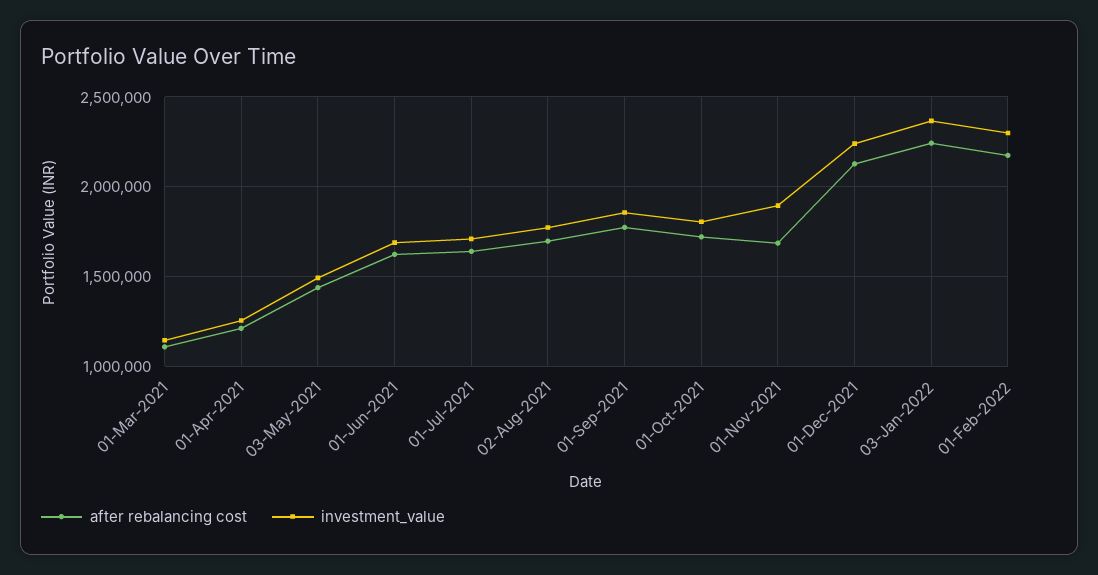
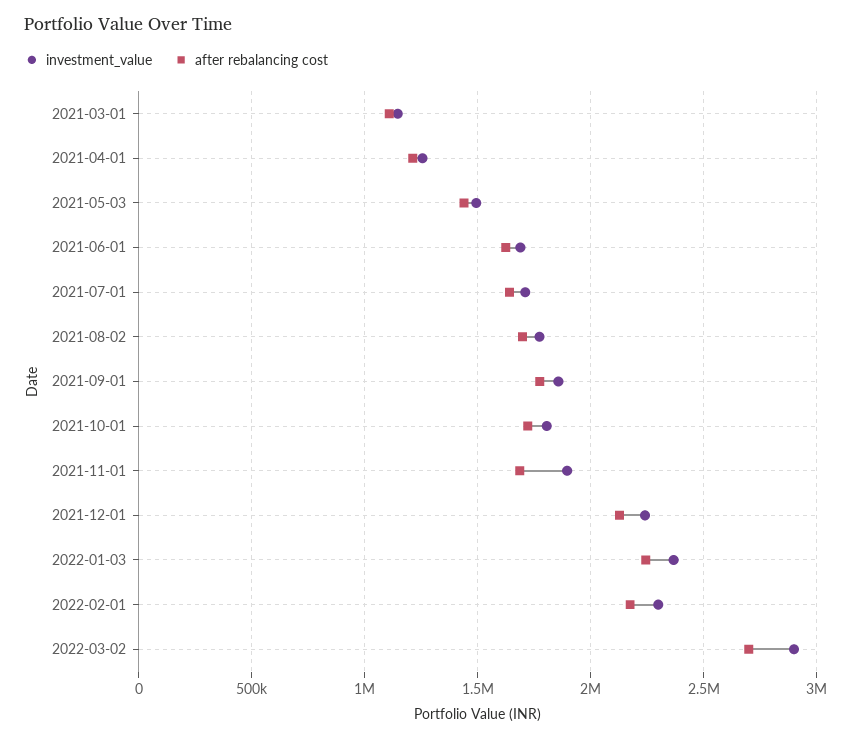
investment_value, 2022-03-02: none -> 2900000
after rebalancing cost, 2022-03-02: none -> 2700000

